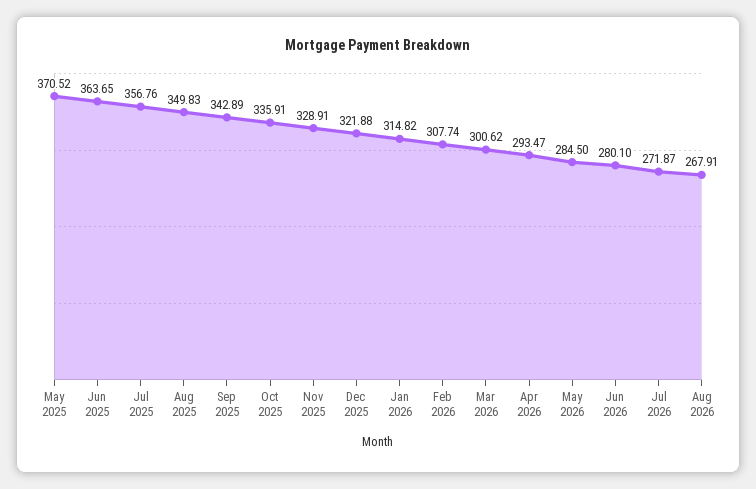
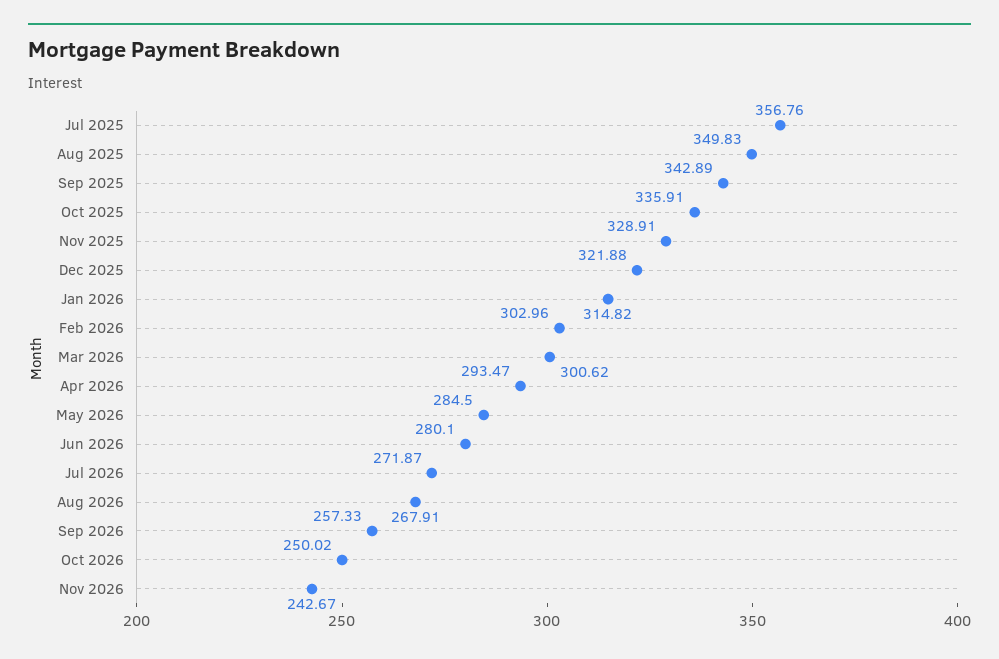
May 2025: 370.52 -> none
Jun 2025: 363.65 -> none
Feb 2026: 307.74 -> 302.96
Sep 2026: none -> 257.33
Oct 2026: none -> 250.02
Nov 2026: none -> 242.67

